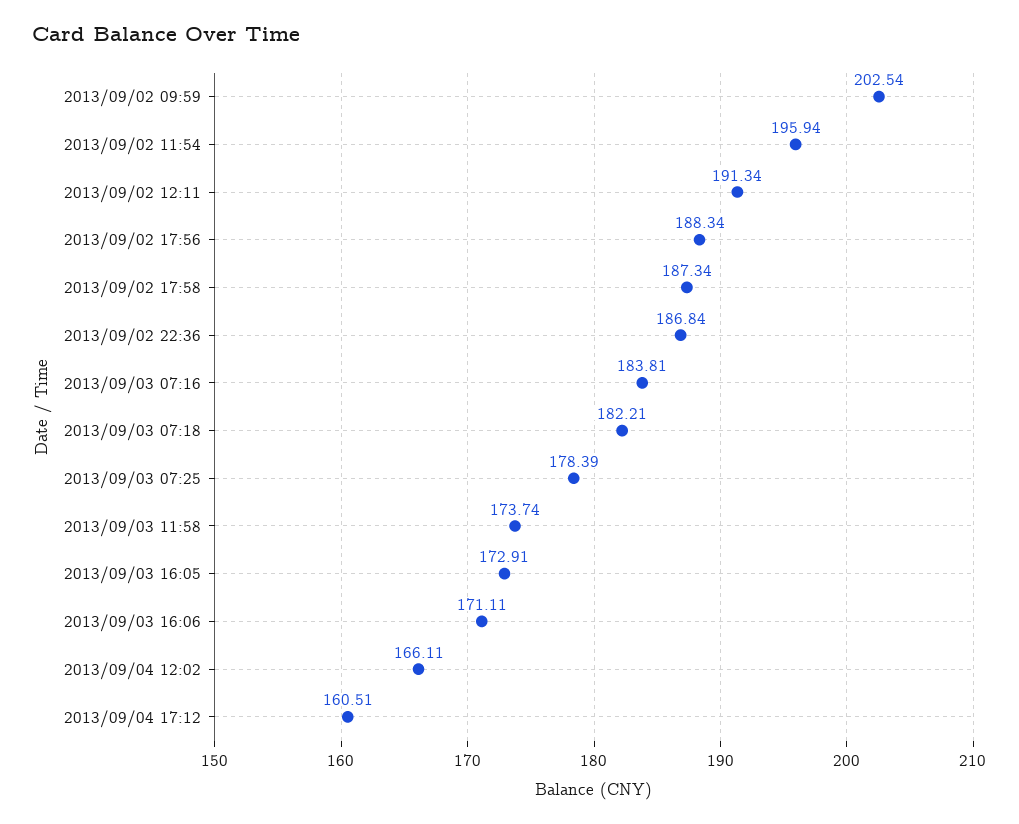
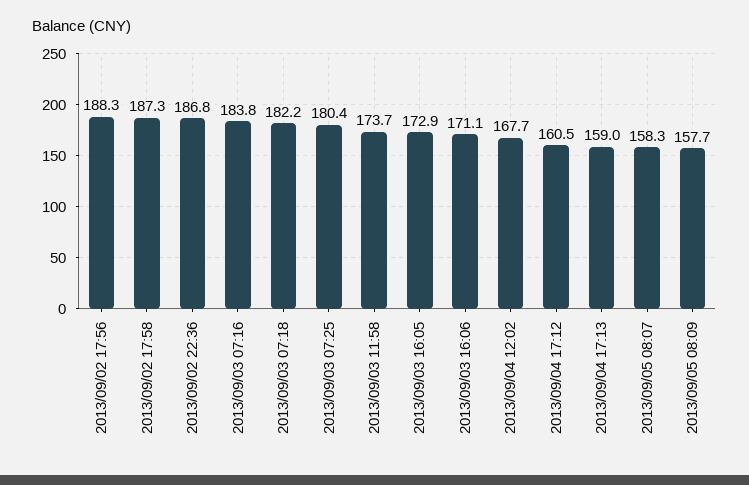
2013/09/02 09:59: 202.54 -> none
2013/09/02 11:54: 195.94 -> none
2013/09/02 12:11: 191.34 -> none
2013/09/03 07:25: 178.39 -> 180.4
2013/09/04 12:02: 166.11 -> 167.7
2013/09/04 17:13: none -> 159
2013/09/05 08:07: none -> 158.3
2013/09/05 08:09: none -> 157.7

